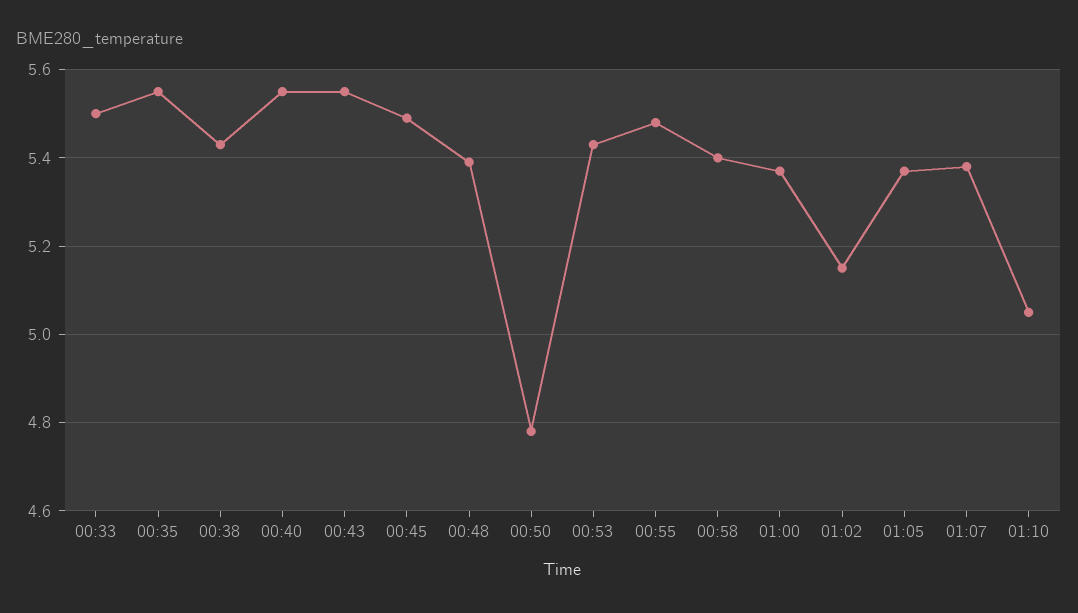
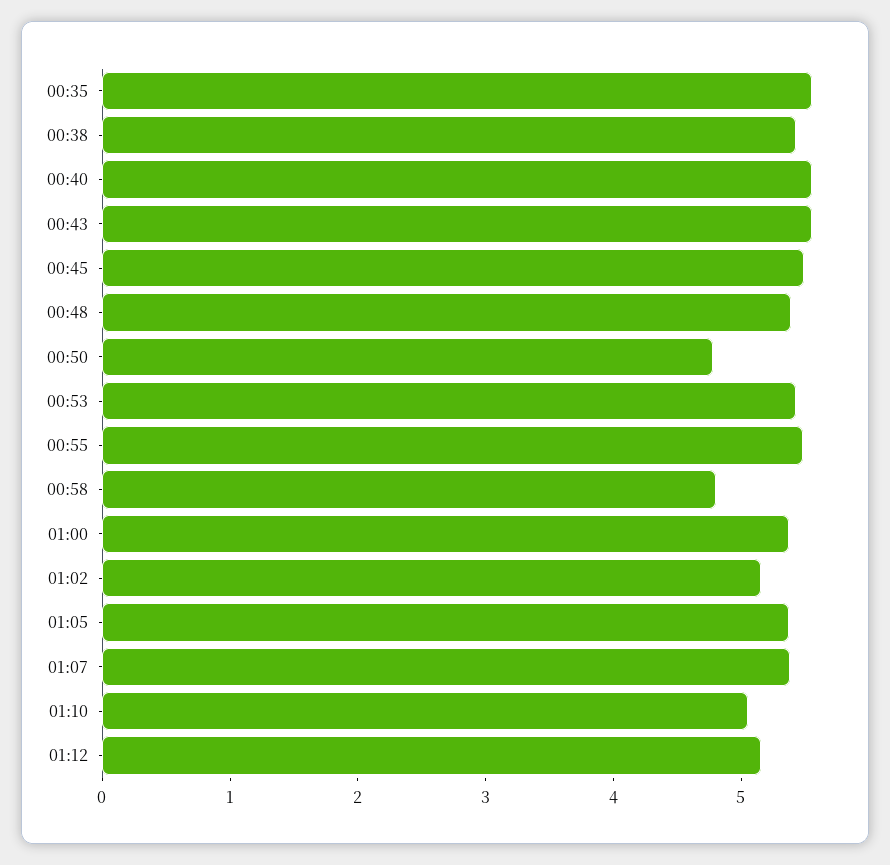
00:33: 5.5 -> none
00:58: 5.4 -> 4.8
01:12: none -> 5.2

